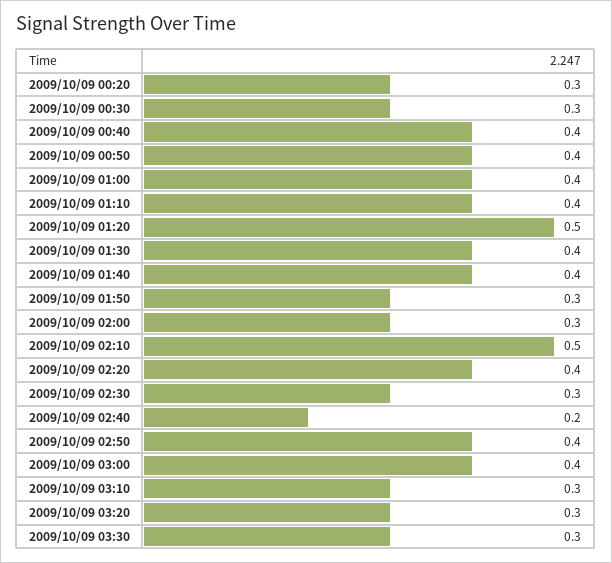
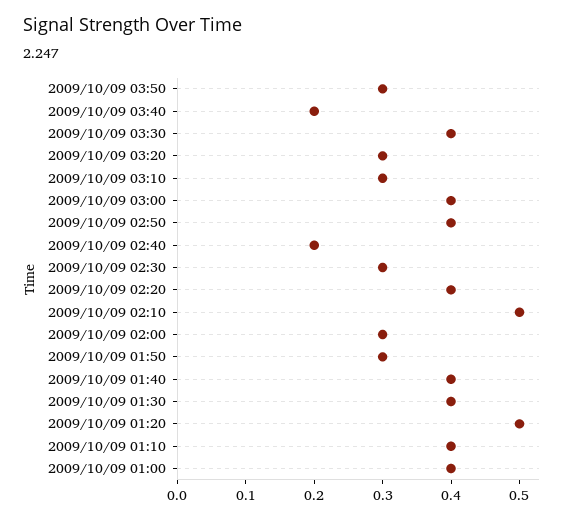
2009/10/09 00:20: 0.3 -> none
2009/10/09 00:30: 0.3 -> none
2009/10/09 00:40: 0.4 -> none
2009/10/09 00:50: 0.4 -> none
2009/10/09 03:30: 0.3 -> 0.4
2009/10/09 03:50: none -> 0.3
2009/10/09 03:40: none -> 0.2

